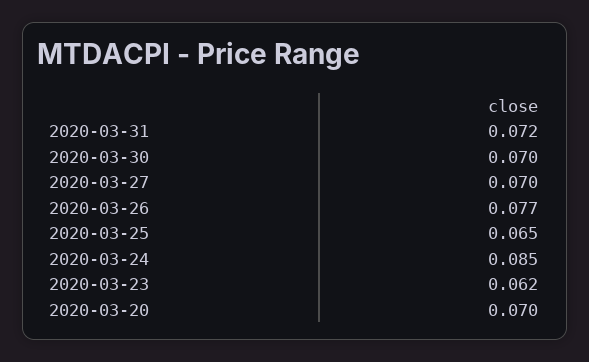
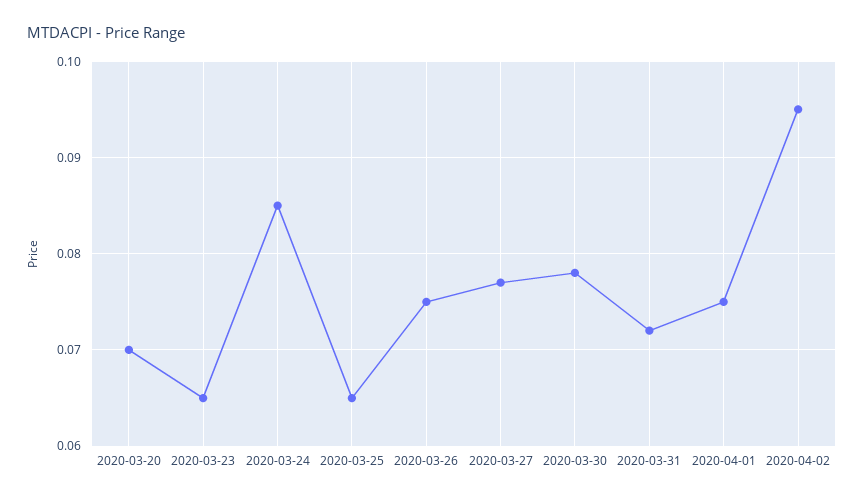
2020-03-30: 0.07 -> 0.078
2020-03-27: 0.07 -> 0.077
2020-03-26: 0.077 -> 0.075
2020-03-23: 0.062 -> 0.065
2020-04-01: none -> 0.075
2020-04-02: none -> 0.095

